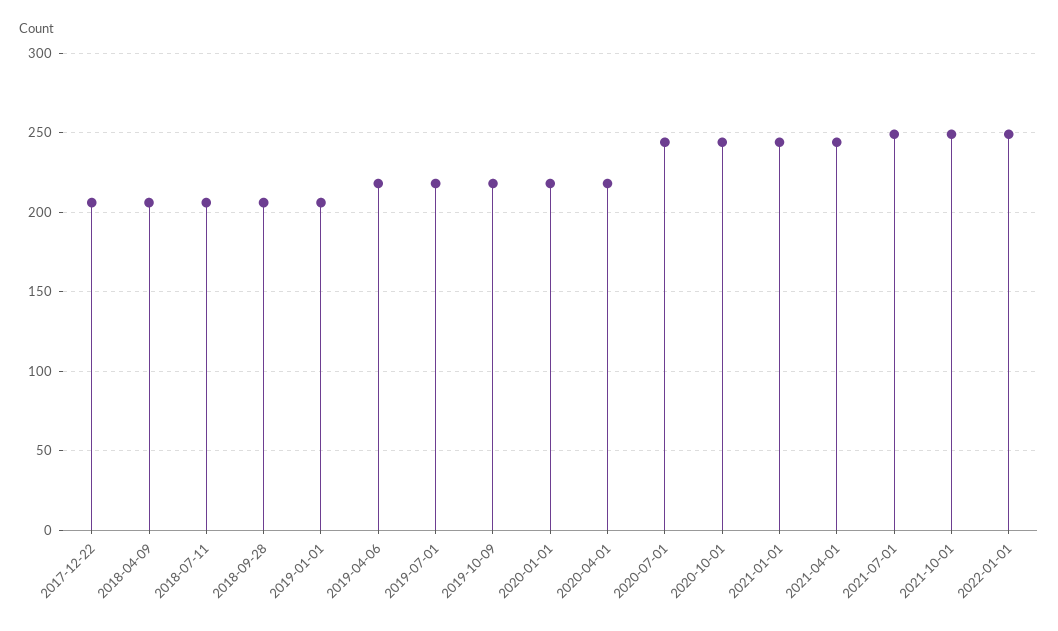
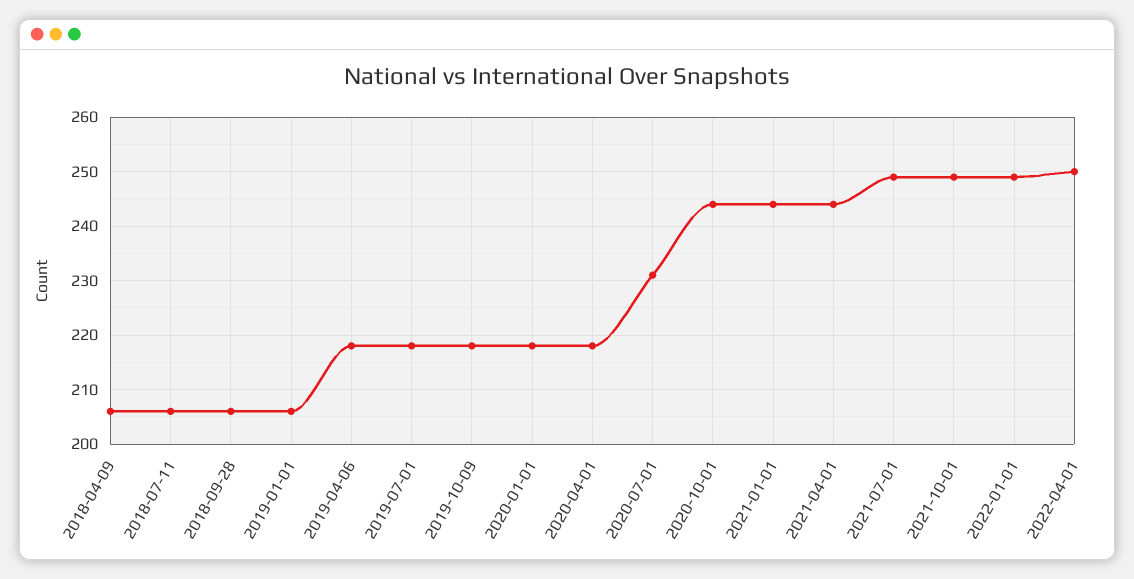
2017-12-22: 205 -> none
2020-07-01: 245 -> 230
2022-04-01: none -> 250

